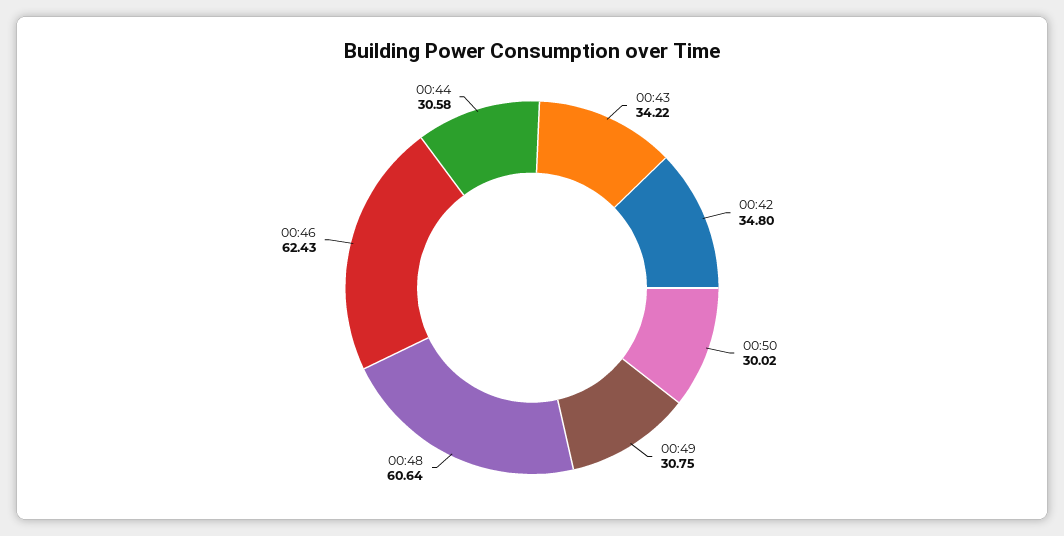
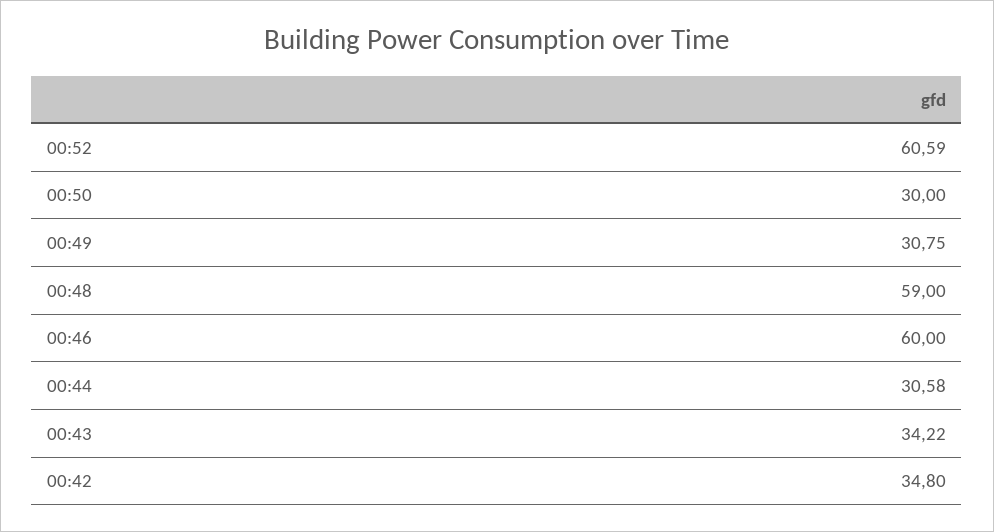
00:50: 30.02 -> 30
00:48: 60.64 -> 59
00:46: 62.43 -> 60
00:52: none -> 60.59

